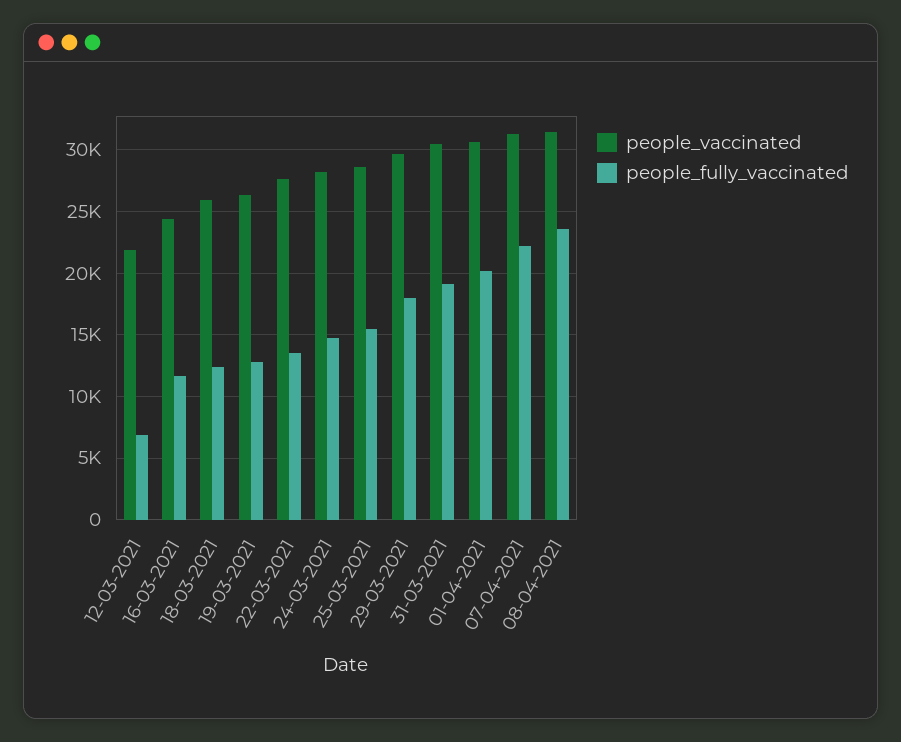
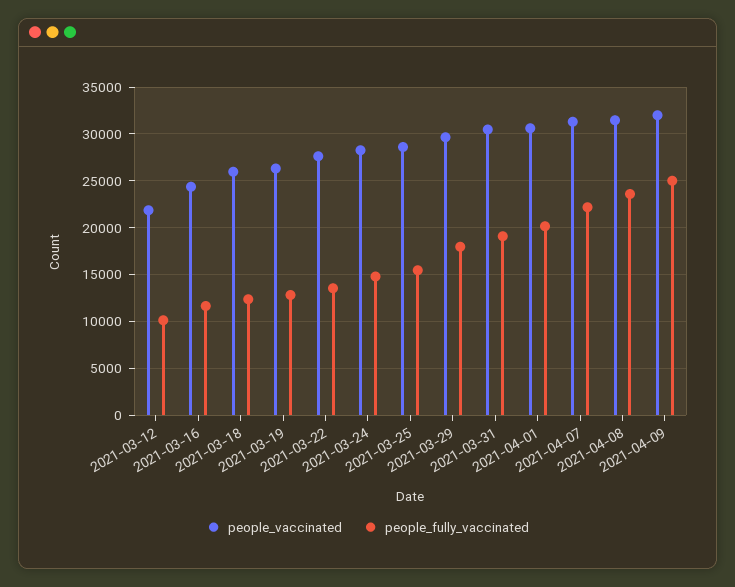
people_fully_vaccinated, 12-03-2021: 7000 -> 10000
people_vaccinated, 2021-04-09: none -> 32000
people_fully_vaccinated, 2021-04-09: none -> 25000

